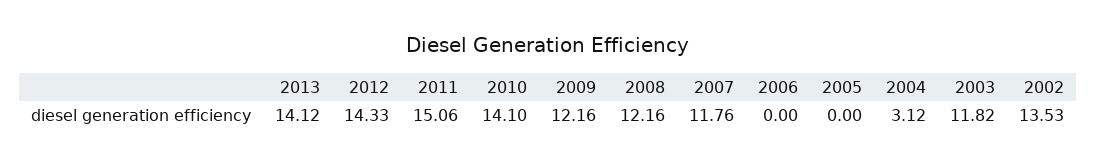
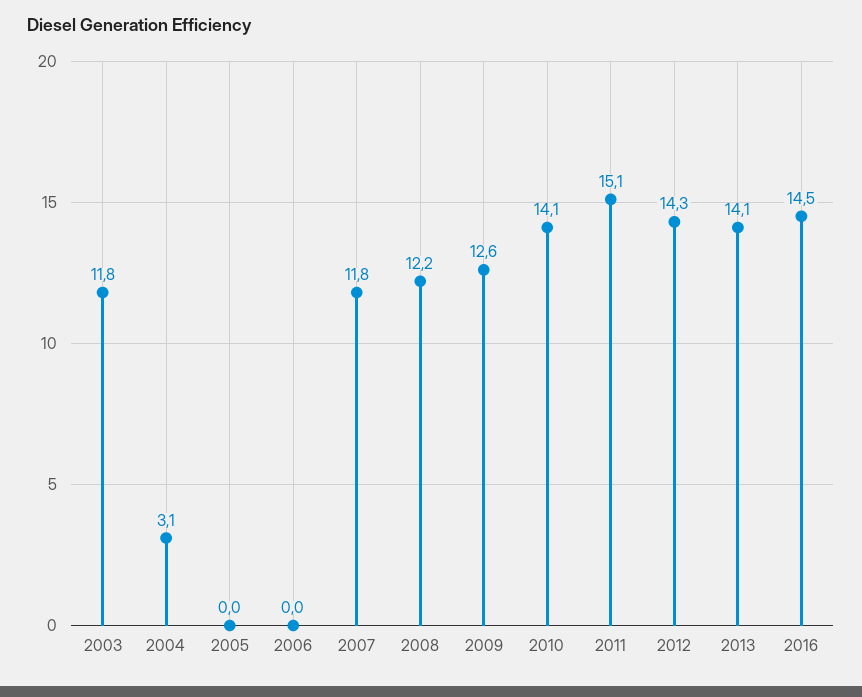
2009: 12.16 -> 12.6
2002: 13.53 -> none
2016: none -> 14.5

